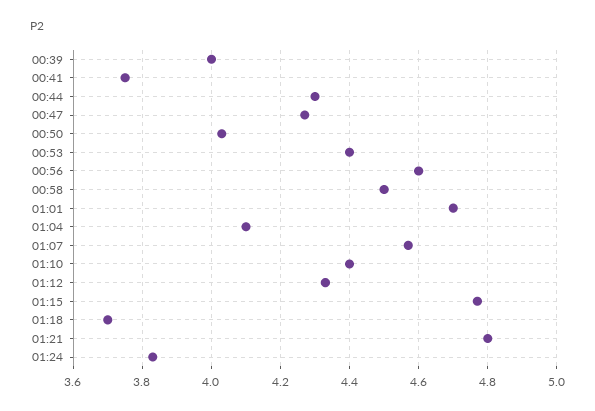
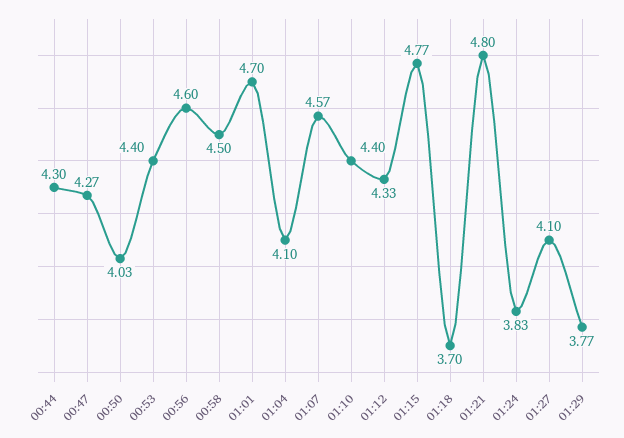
00:39: 4 -> none
00:41: 3.75 -> none
01:27: none -> 4.1
01:29: none -> 3.77

